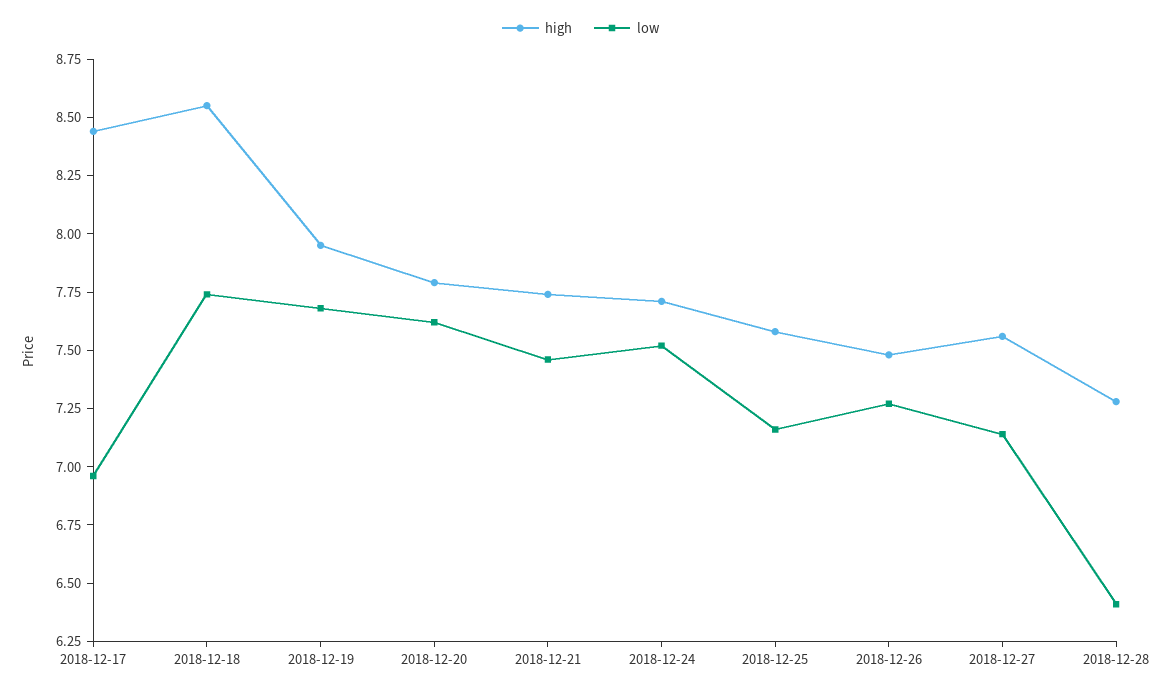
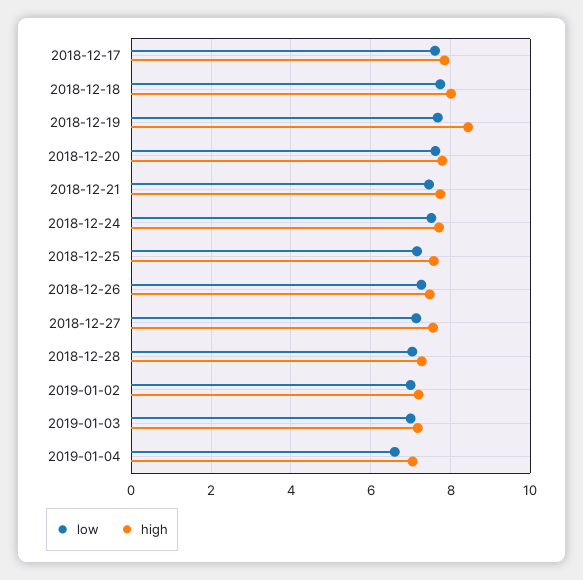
high, 2018-12-17: 8.45 -> 7.8
low, 2018-12-17: 6.95 -> 7.6
high, 2018-12-18: 8.55 -> 8
high, 2018-12-19: 7.95 -> 8.4
low, 2018-12-28: 6.4 -> 7
low, 2019-01-02: none -> 7
high, 2019-01-02: none -> 7.2
low, 2019-01-03: none -> 7
high, 2019-01-03: none -> 7.2
low, 2019-01-04: none -> 6.6
high, 2019-01-04: none -> 7

